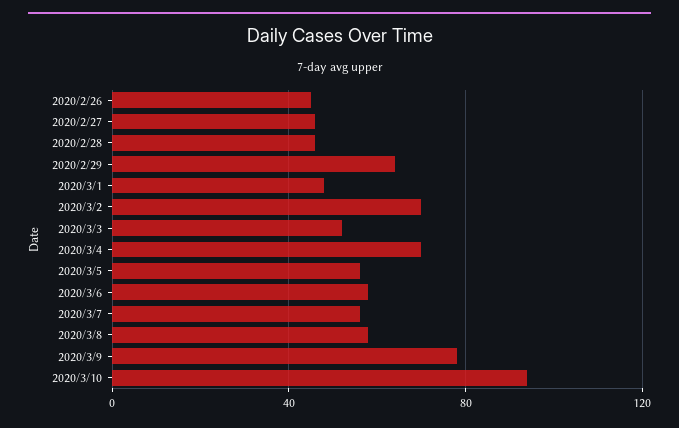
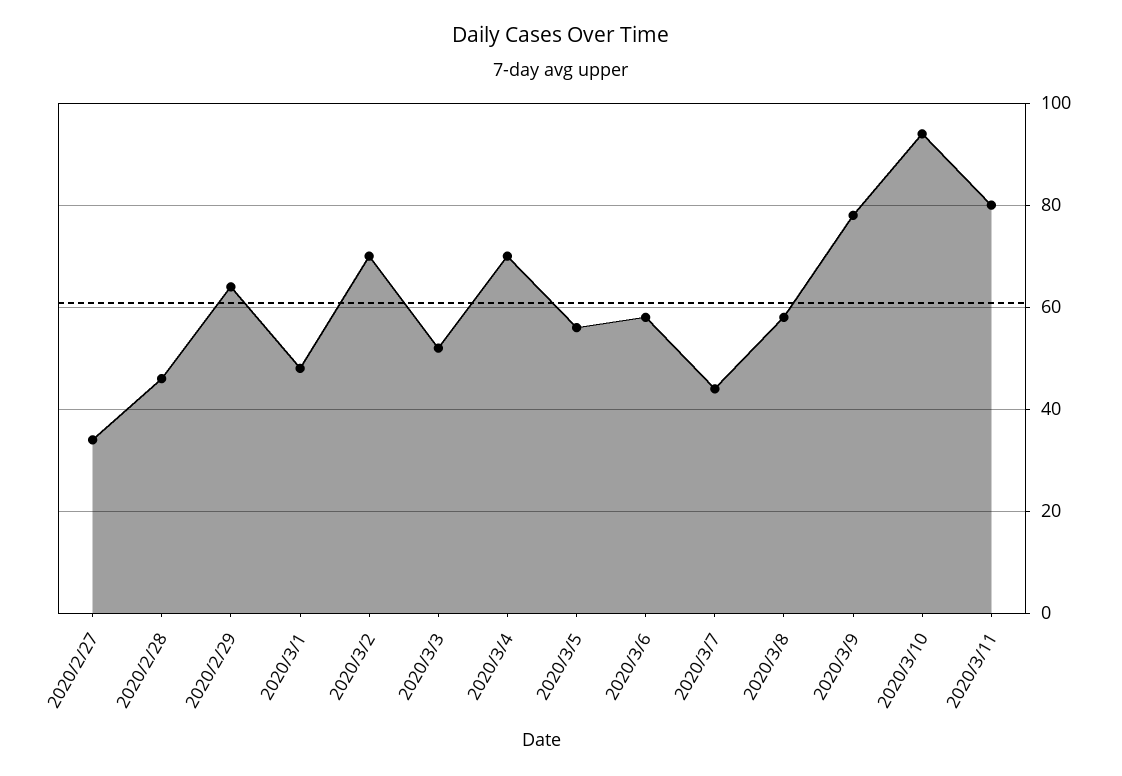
2020/2/26: 45 -> none
2020/2/27: 45 -> 35
2020/3/7: 55 -> 45
2020/3/11: none -> 80

